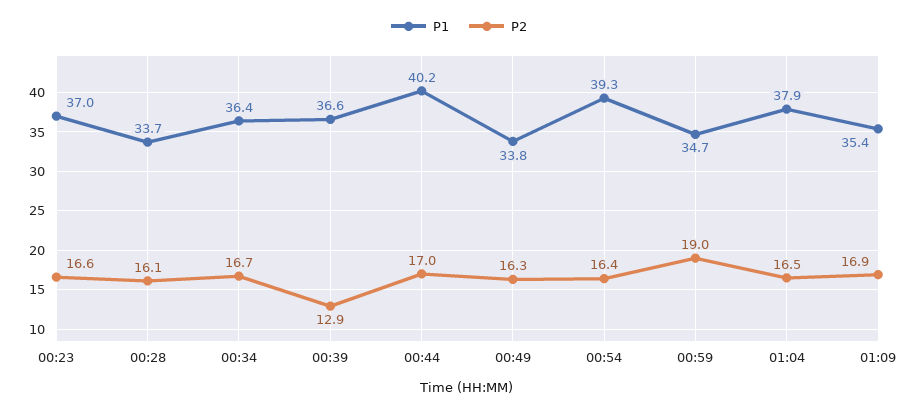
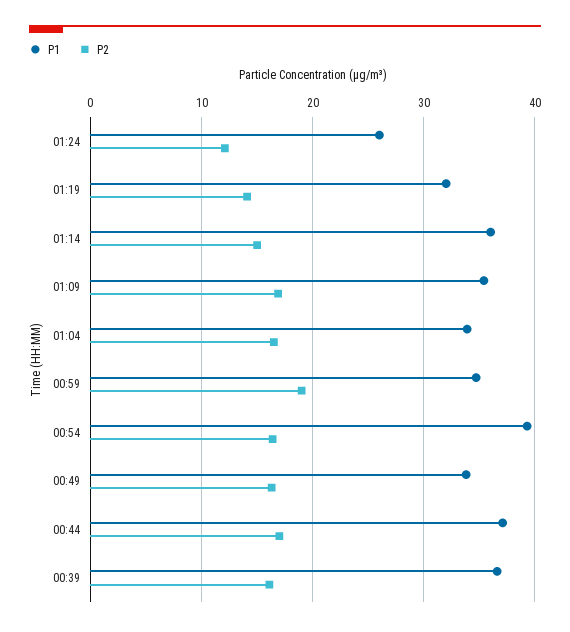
P1, 00:23: 37 -> none
P2, 00:23: 16.6 -> none
P1, 00:28: 33.7 -> none
P2, 00:28: 16.1 -> none
P1, 00:34: 36.4 -> none
P2, 00:34: 16.7 -> none
P2, 00:39: 12.9 -> 16
P1, 00:44: 40.2 -> 37
P1, 01:04: 37.9 -> 34
P1, 01:24: none -> 26
P2, 01:24: none -> 12
P1, 01:19: none -> 32
P2, 01:19: none -> 14
P1, 01:14: none -> 36
P2, 01:14: none -> 15

